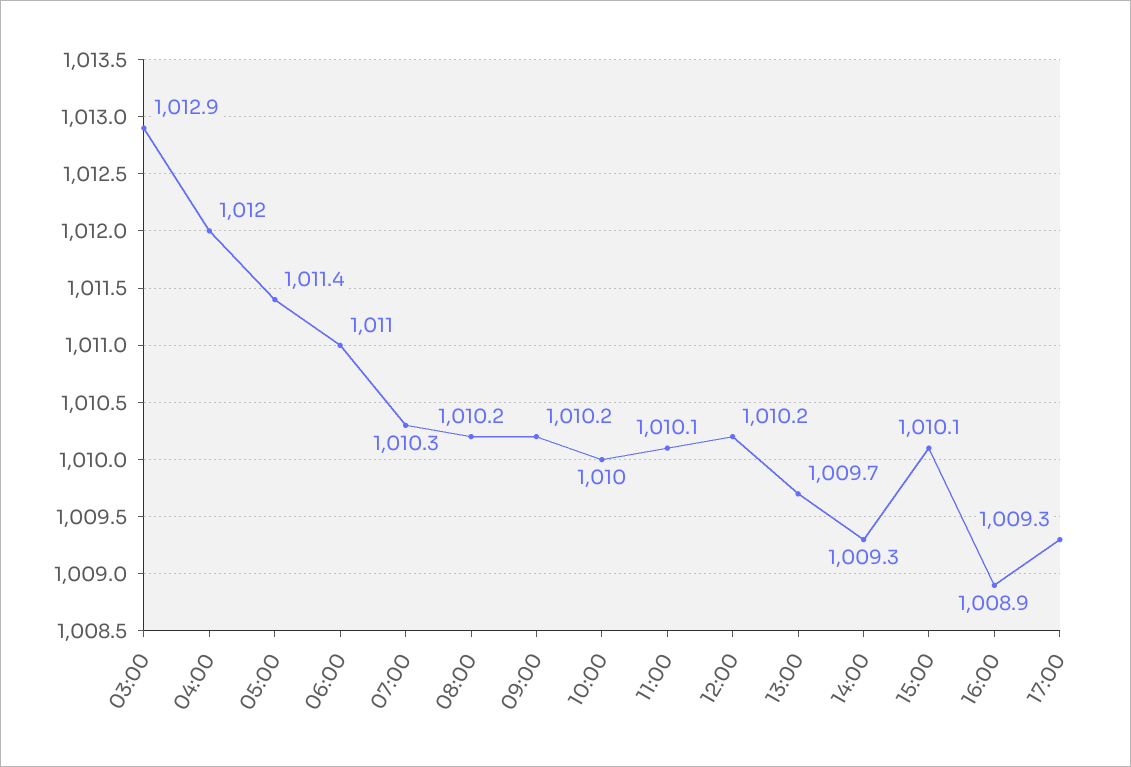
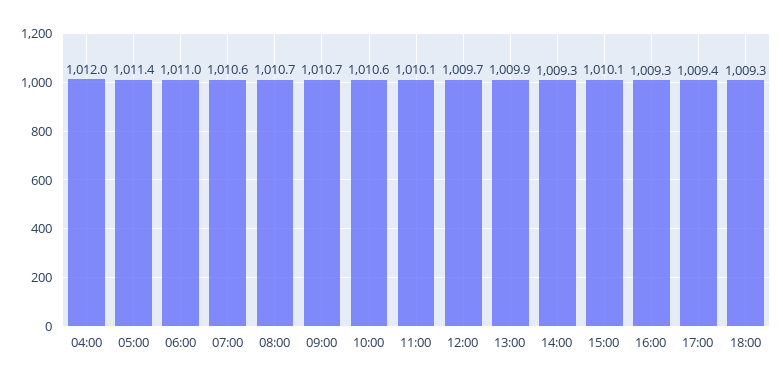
03:00: 1012.9 -> none
07:00: 1010.3 -> 1010.6
08:00: 1010.2 -> 1010.7
09:00: 1010.2 -> 1010.7
10:00: 1010 -> 1010.6
12:00: 1010.2 -> 1009.7
13:00: 1009.7 -> 1009.9
16:00: 1008.9 -> 1009.3
17:00: 1009.3 -> 1009.4
18:00: none -> 1009.3

